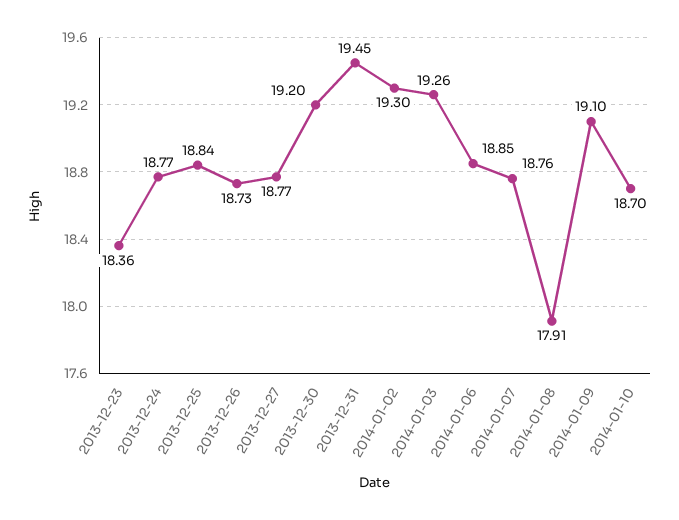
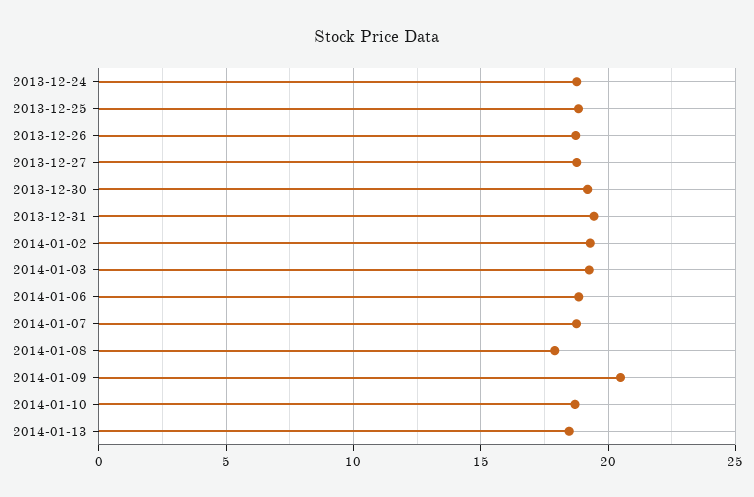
2013-12-23: 18.36 -> none
2014-01-09: 19.1 -> 20.5
2014-01-13: none -> 18.5

